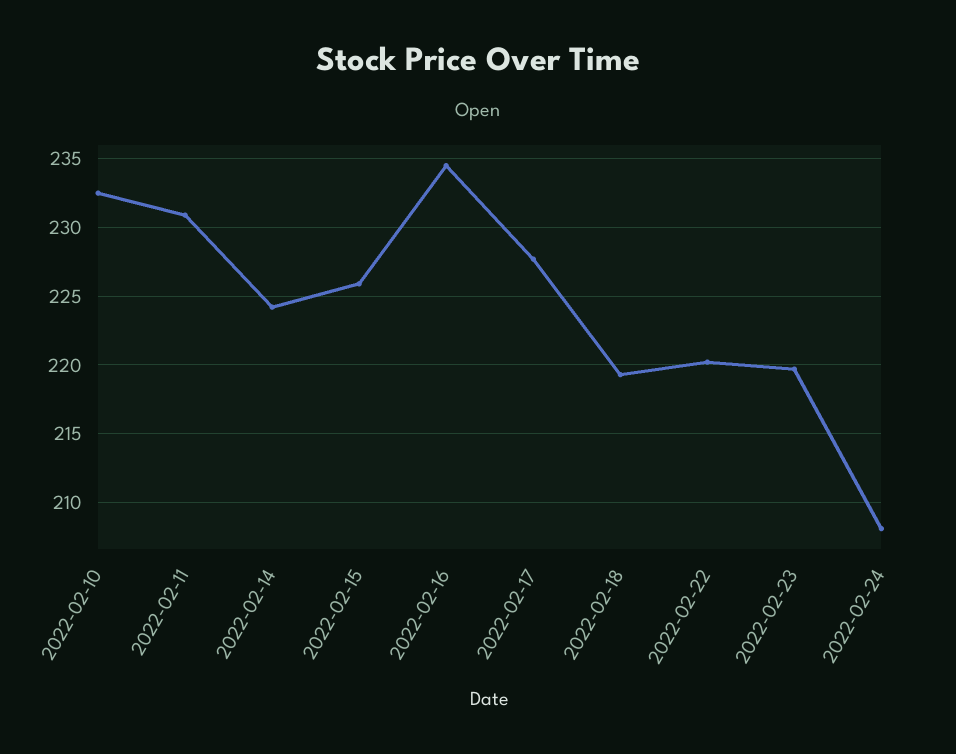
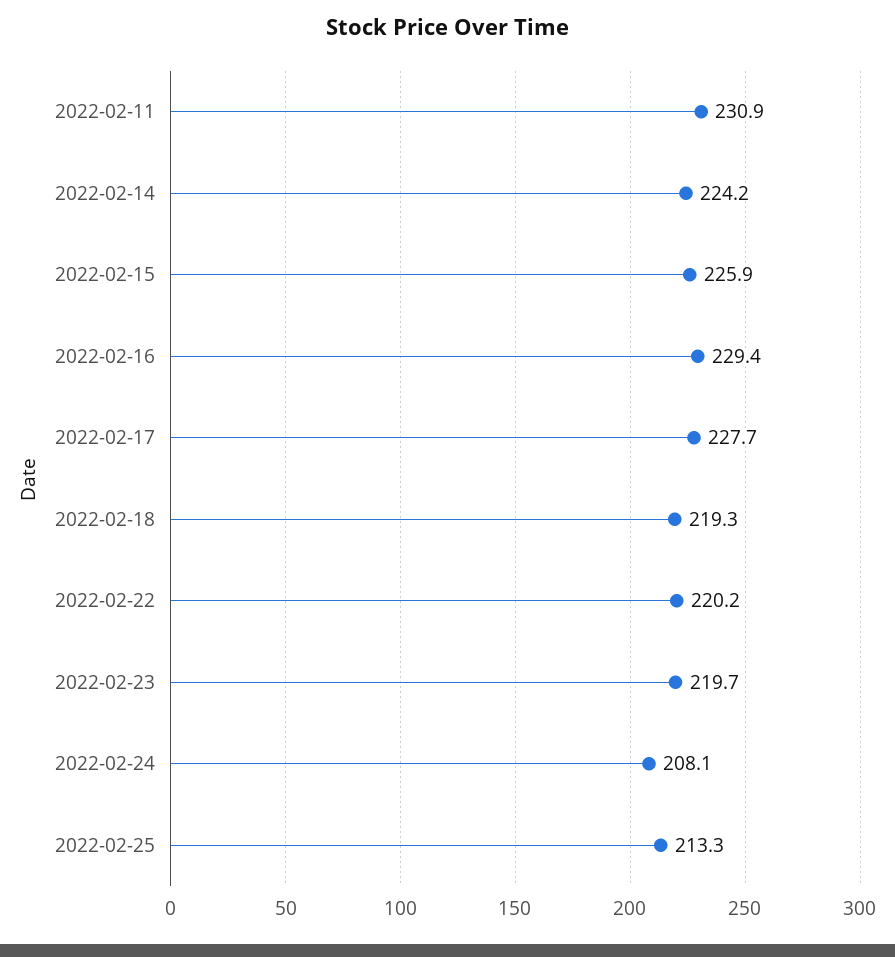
2022-02-10: 232.5 -> none
2022-02-16: 234.5 -> 229.4
2022-02-25: none -> 213.3

